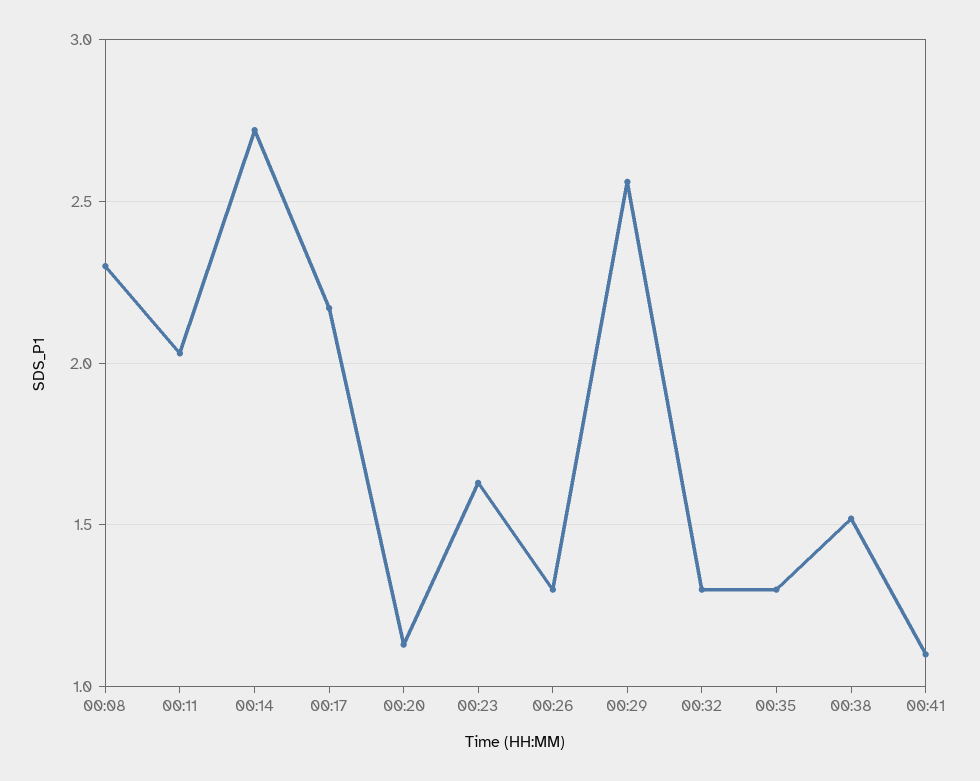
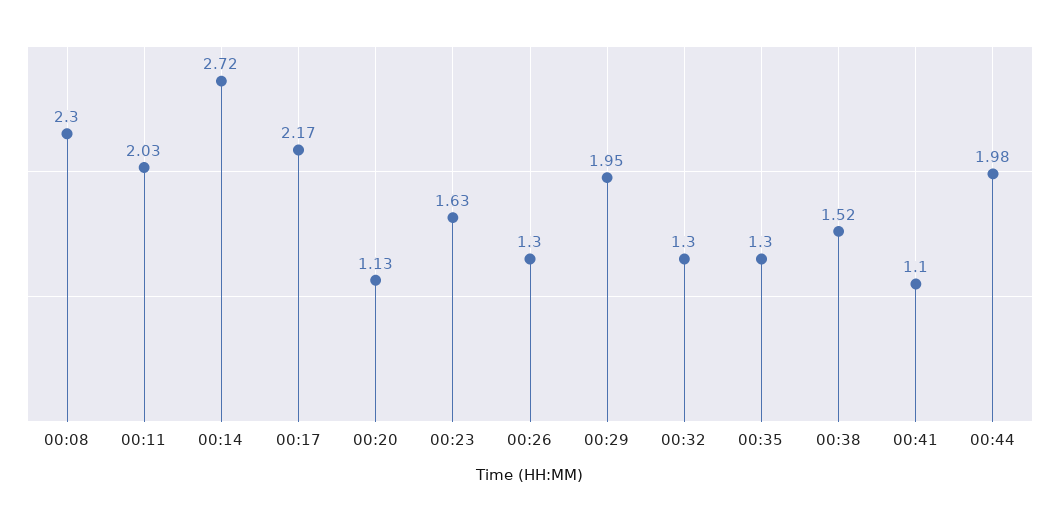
00:29: 2.55 -> 1.95
00:44: none -> 1.98

